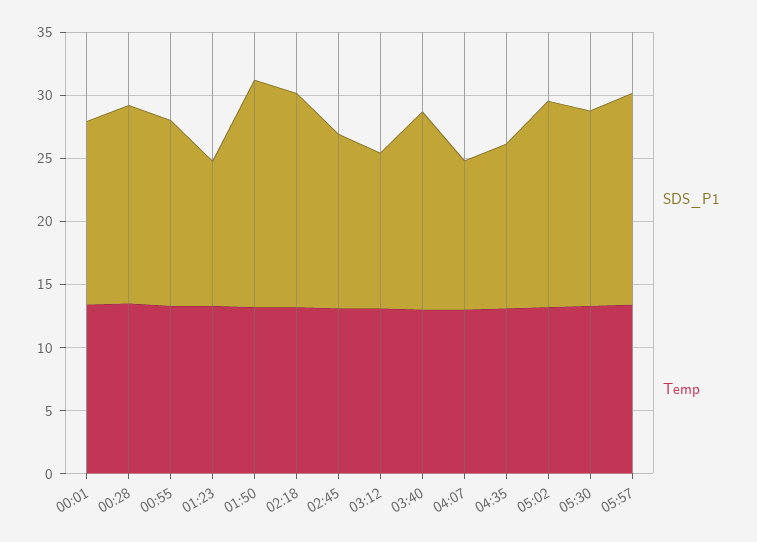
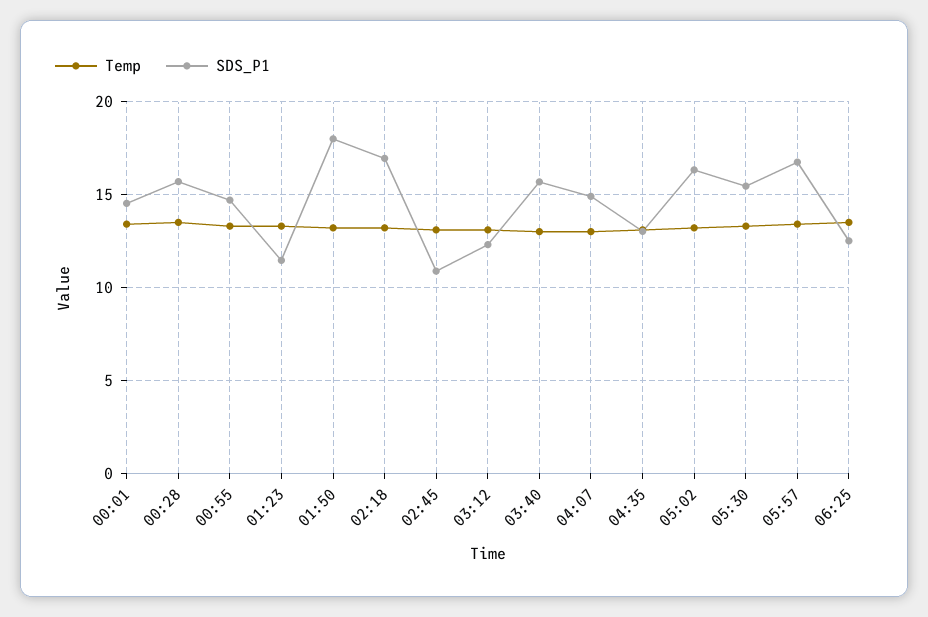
SDS_P1, 02:45: 14 -> 11
SDS_P1, 04:07: 12 -> 15
Temp, 06:25: none -> 13.5
SDS_P1, 06:25: none -> 12.5

